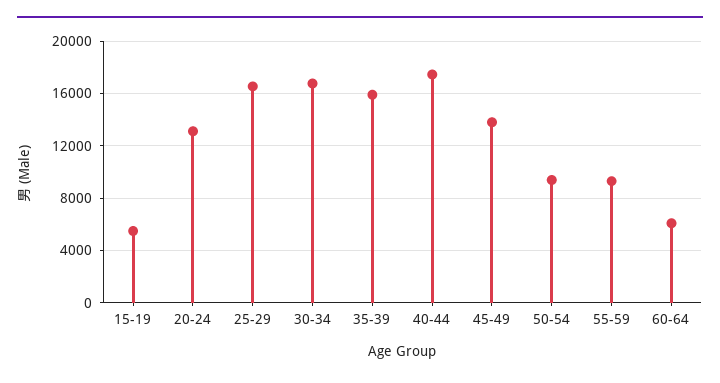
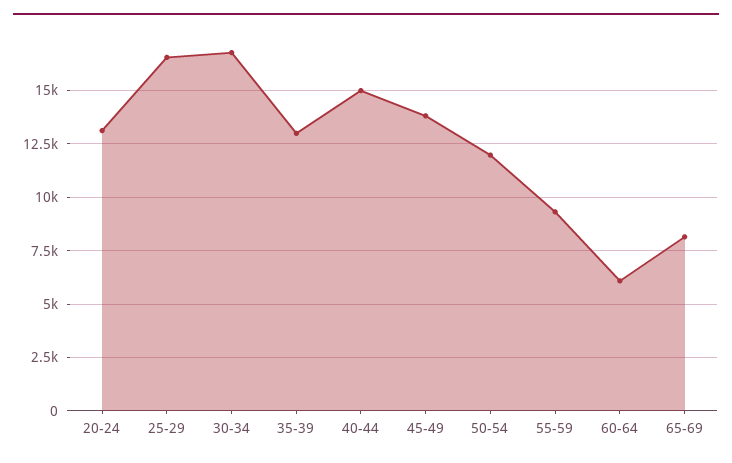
15-19: 5500 -> none
35-39: 16000 -> 13000
40-44: 17500 -> 15000
50-54: 9500 -> 12000
65-69: none -> 8000

